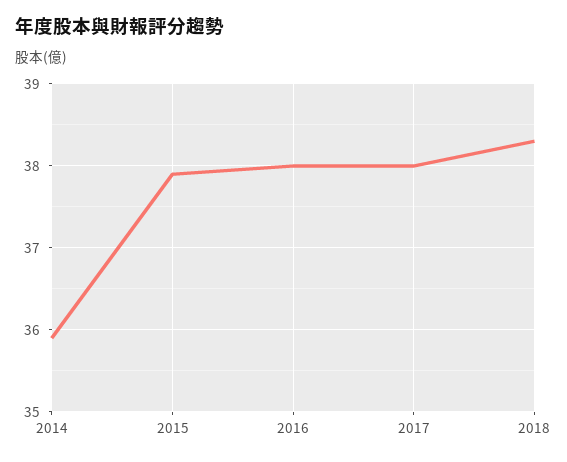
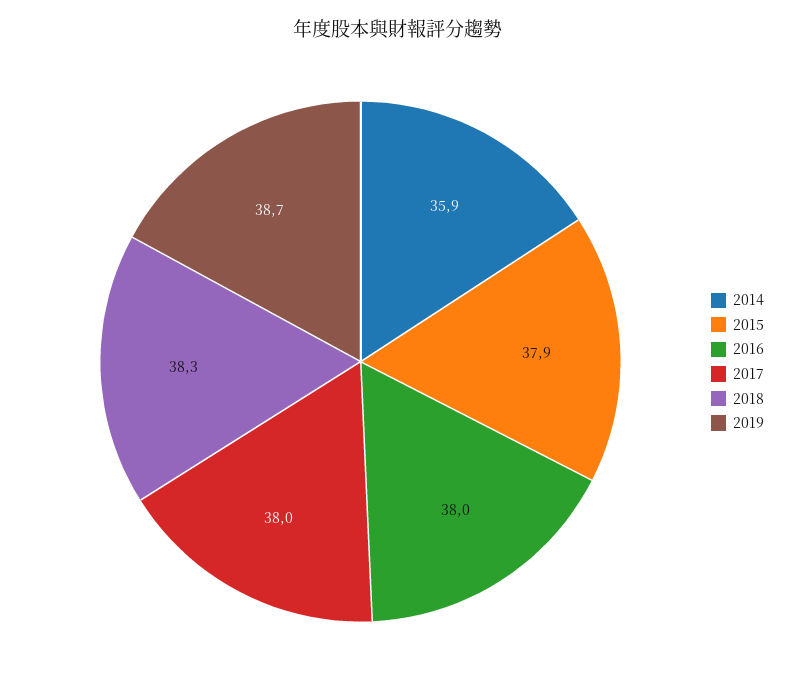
2019: none -> 38.7

